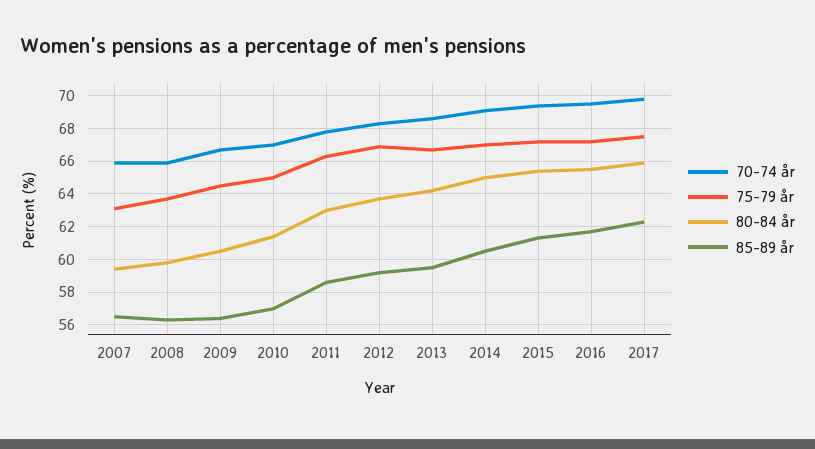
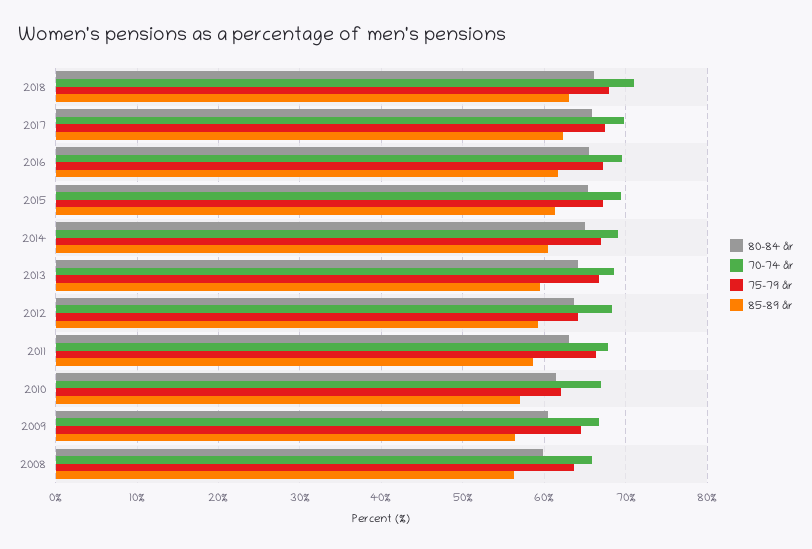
70-74 år, 2007: 66 -> none
75-79 år, 2007: 63 -> none
80-84 år, 2007: 59.5 -> none
85-89 år, 2007: 56.5 -> none
75-79 år, 2010: 65 -> 62
75-79 år, 2012: 67 -> 64
80-84 år, 2018: none -> 66
70-74 år, 2018: none -> 71
75-79 år, 2018: none -> 68
85-89 år, 2018: none -> 63

